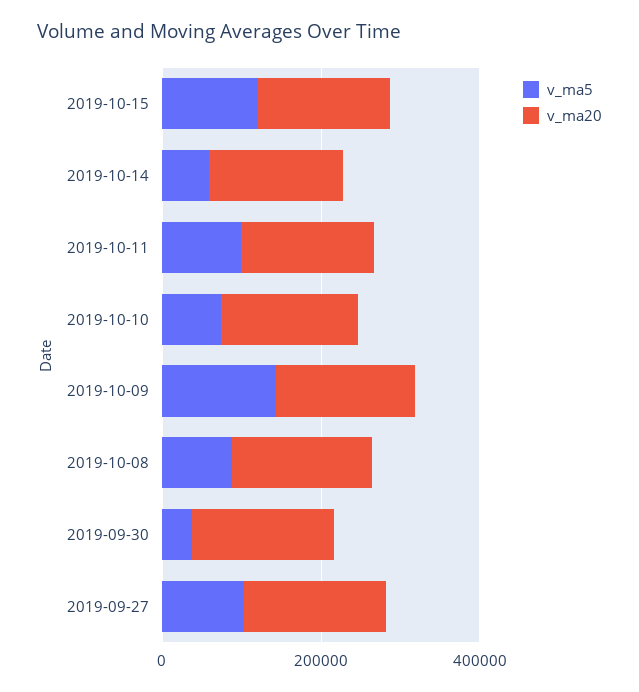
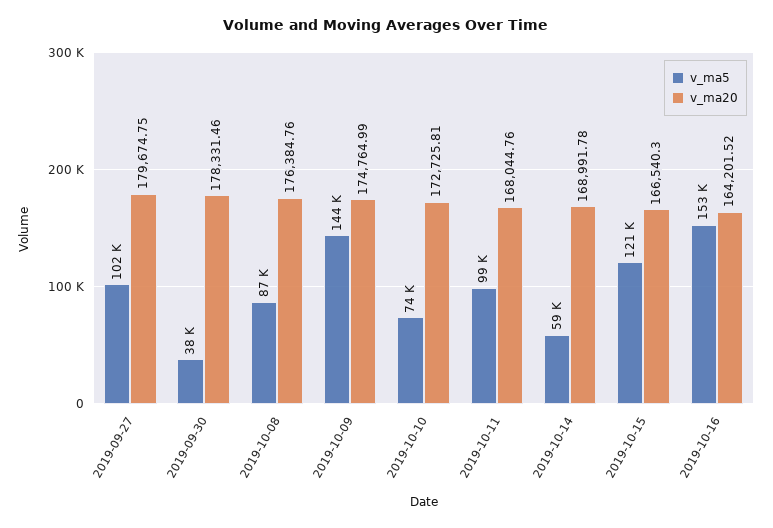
v_ma5, 2019-10-16: none -> 153000
v_ma20, 2019-10-16: none -> 164201.52

